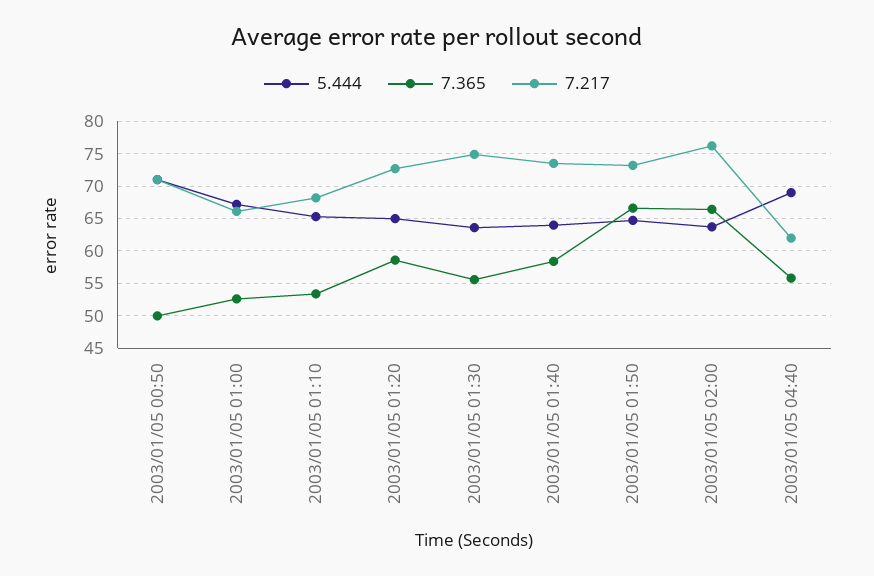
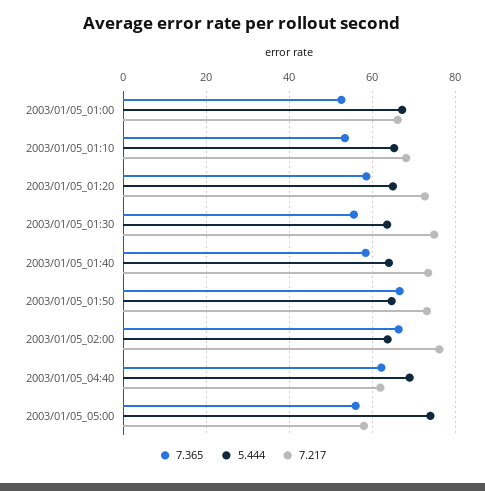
5.444, 2003/01/05 00:50: 71 -> none
7.365, 2003/01/05 00:50: 50 -> none
7.217, 2003/01/05 00:50: 71 -> none
7.365, 2003/01/05 04:40: 56 -> 62
7.365, 2003/01/05_05:00: none -> 56
5.444, 2003/01/05_05:00: none -> 74
7.217, 2003/01/05_05:00: none -> 58

